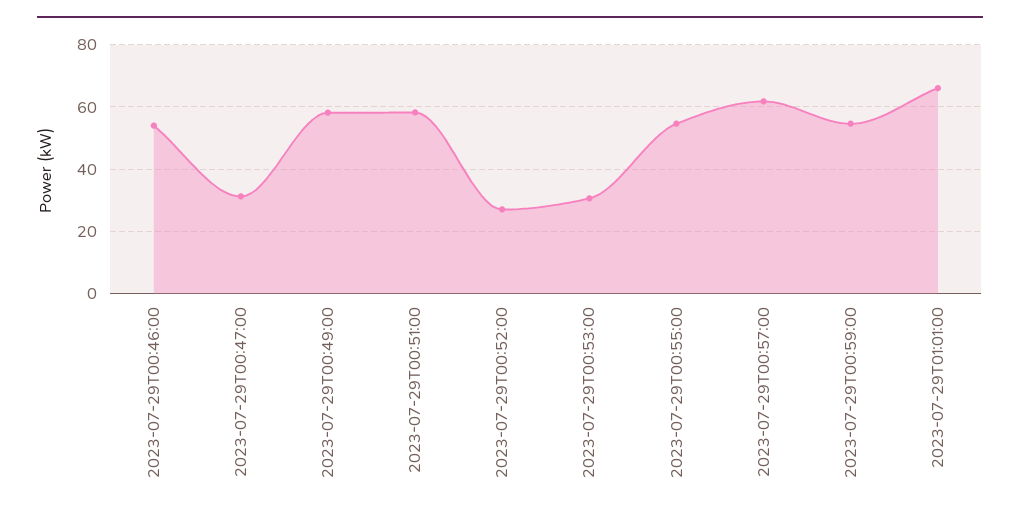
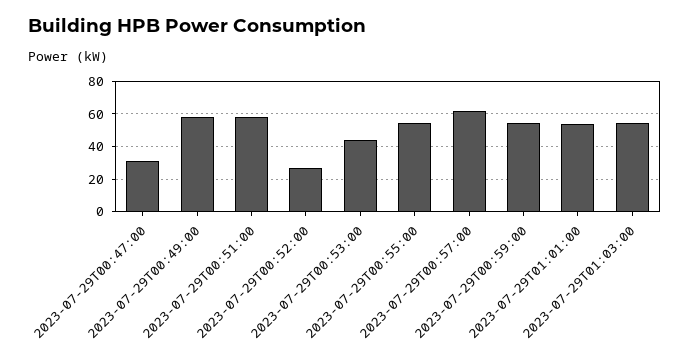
2023-07-29T00:46:00: 54 -> none
2023-07-29T00:53:00: 30 -> 45
2023-07-29T01:01:00: 66 -> 55
2023-07-29T01:03:00: none -> 55

